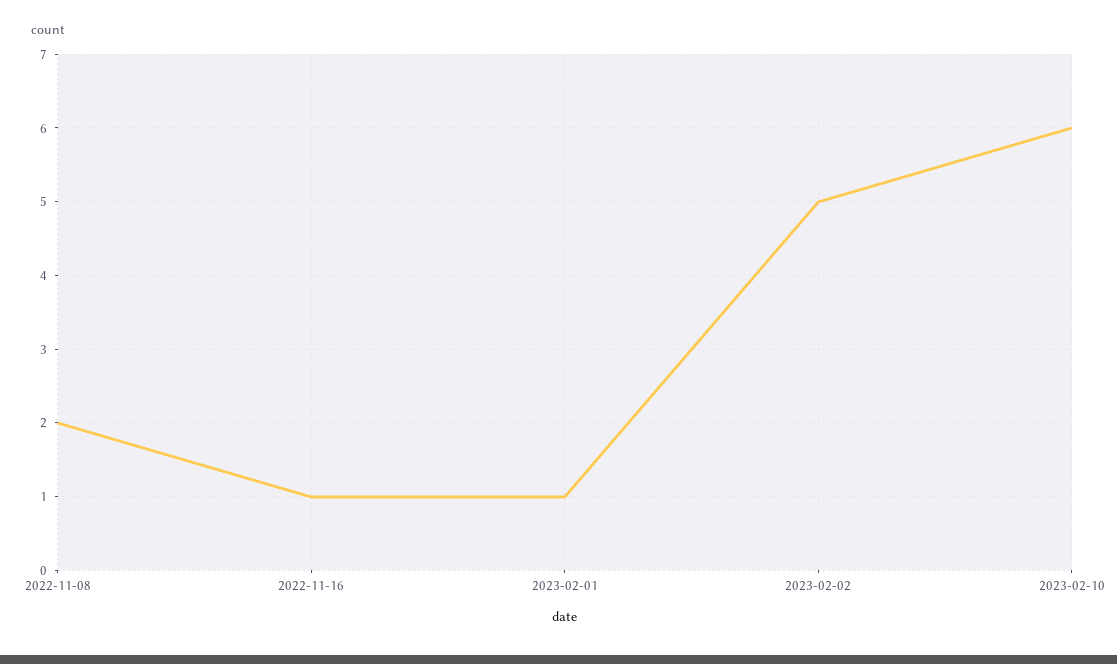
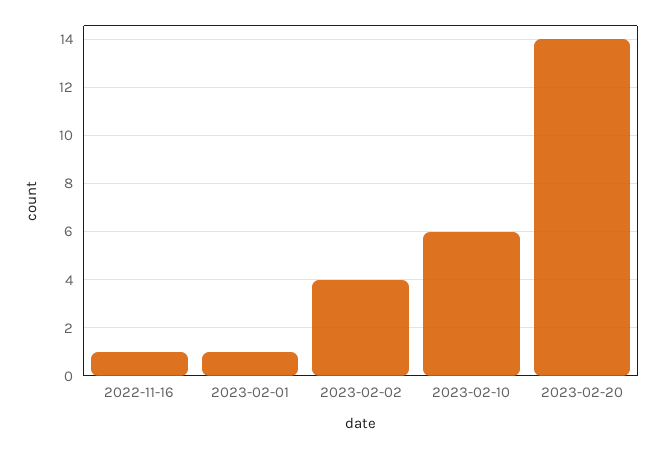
2022-11-08: 2 -> none
2023-02-02: 5 -> 4
2023-02-20: none -> 14

